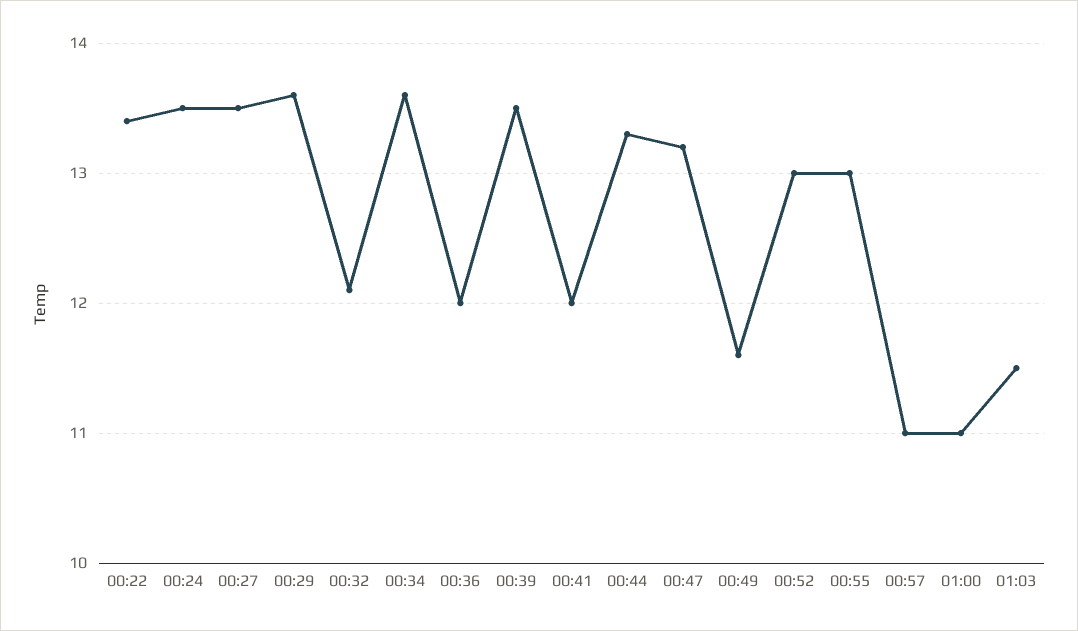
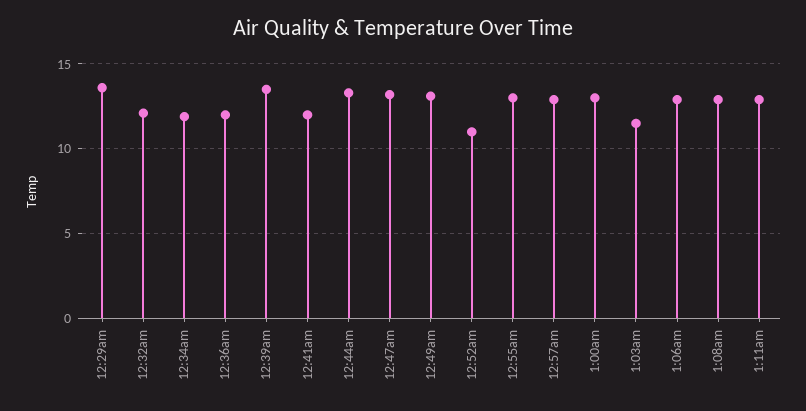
00:22: 13.4 -> none
00:24: 13.5 -> none
00:27: 13.5 -> none
00:34: 13.6 -> 12
00:49: 11.6 -> 13
00:52: 13 -> 11
00:57: 11 -> 13
01:00: 11 -> 13
1:06am: none -> 13
1:08am: none -> 13
1:11am: none -> 13

